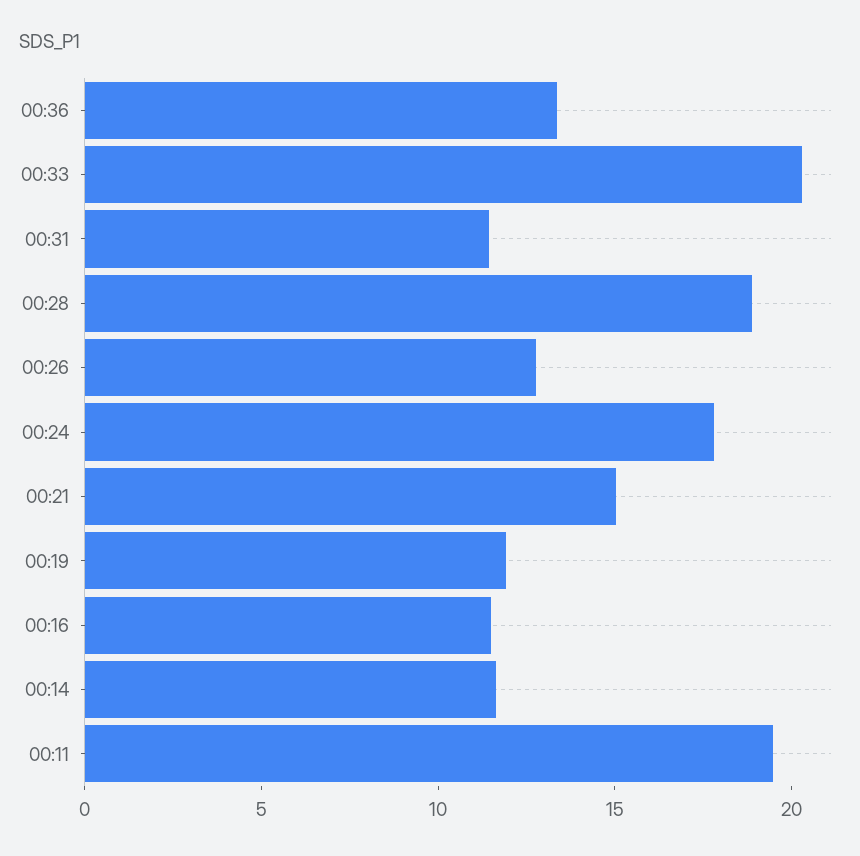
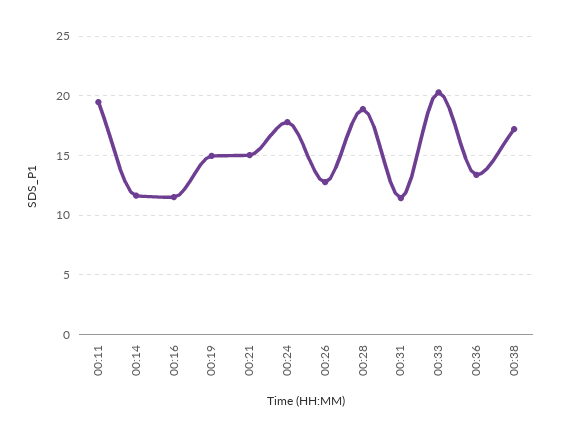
00:19: 12 -> 15
00:38: none -> 17

